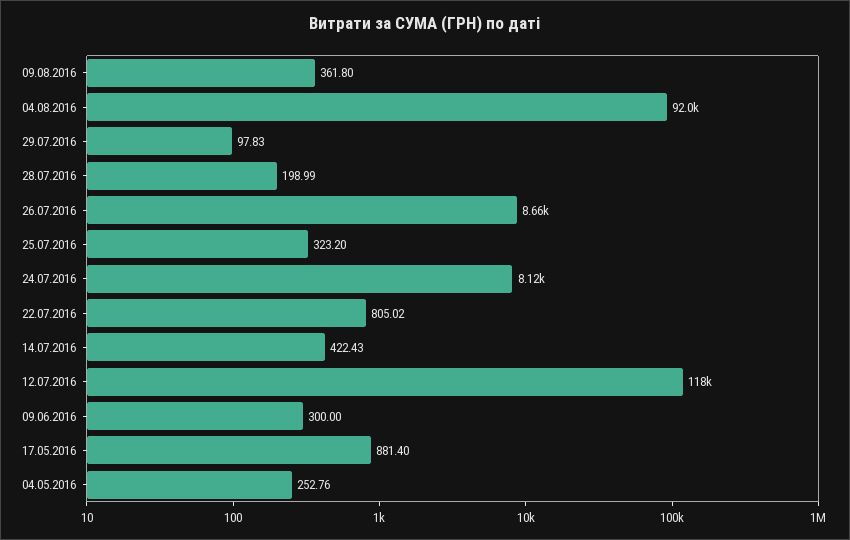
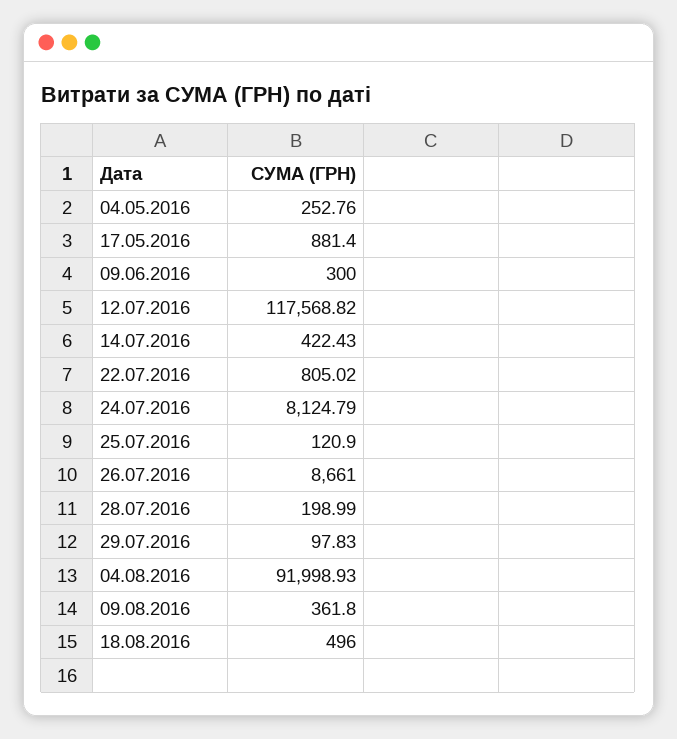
25.07.2016: 323.2 -> 120.9
18.08.2016: none -> 496

